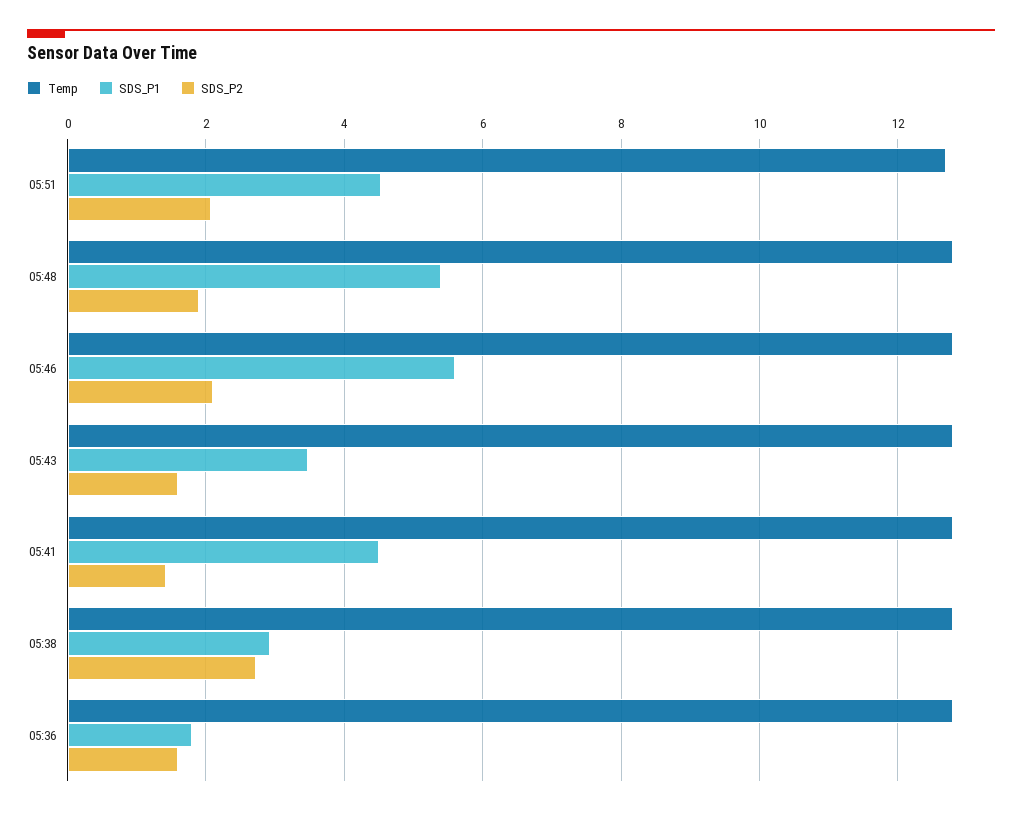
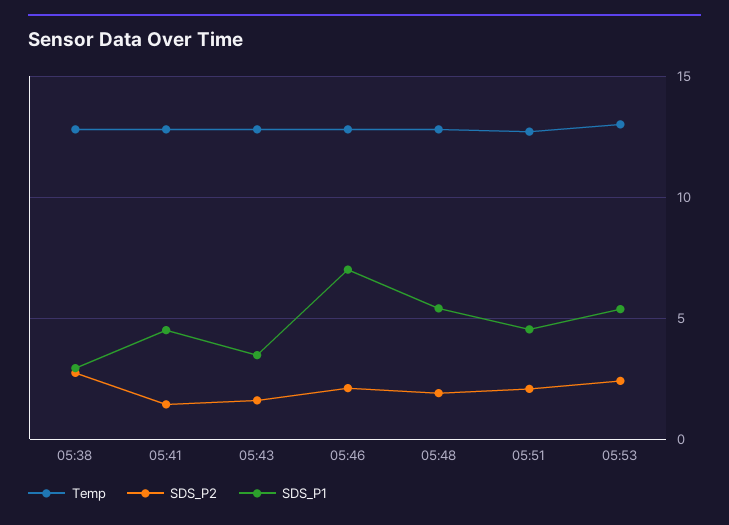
SDS_P1, 05:46: 5.6 -> 7
Temp, 05:36: 12.8 -> none
SDS_P1, 05:36: 1.8 -> none
SDS_P2, 05:36: 1.6 -> none
Temp, 05:53: none -> 13
SDS_P2, 05:53: none -> 2.5
SDS_P1, 05:53: none -> 5.5

